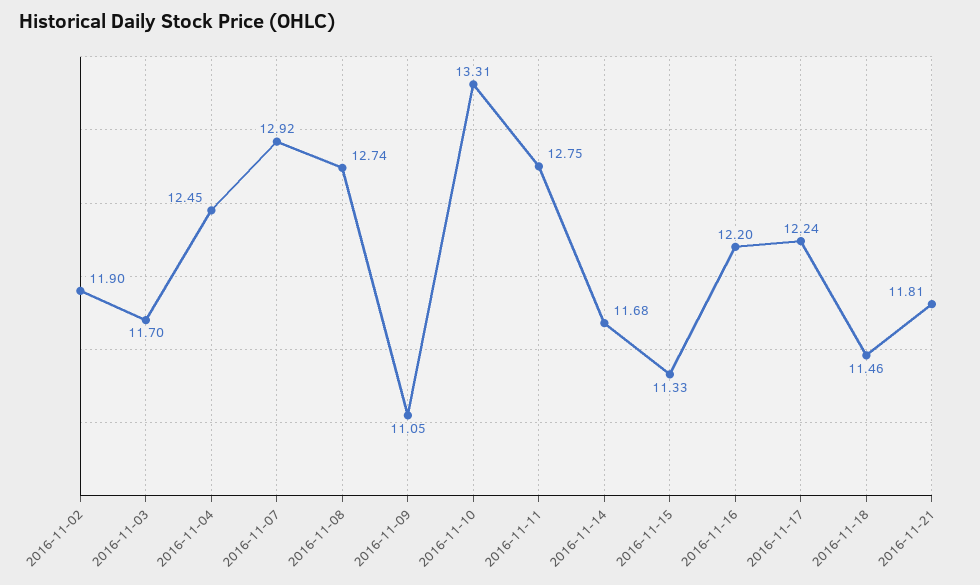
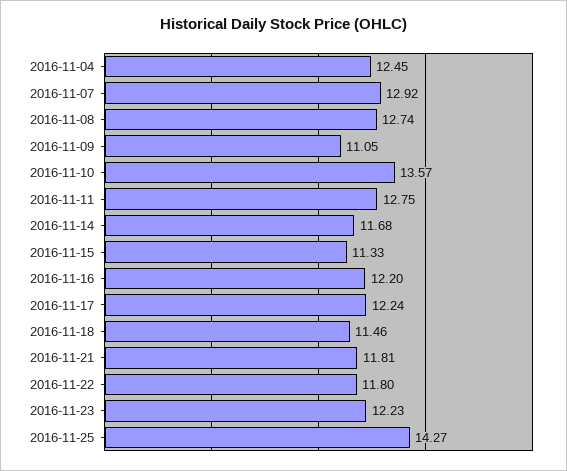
2016-11-02: 11.9 -> none
2016-11-03: 11.7 -> none
2016-11-10: 13.31 -> 13.57
2016-11-22: none -> 11.8
2016-11-23: none -> 12.23
2016-11-25: none -> 14.27

